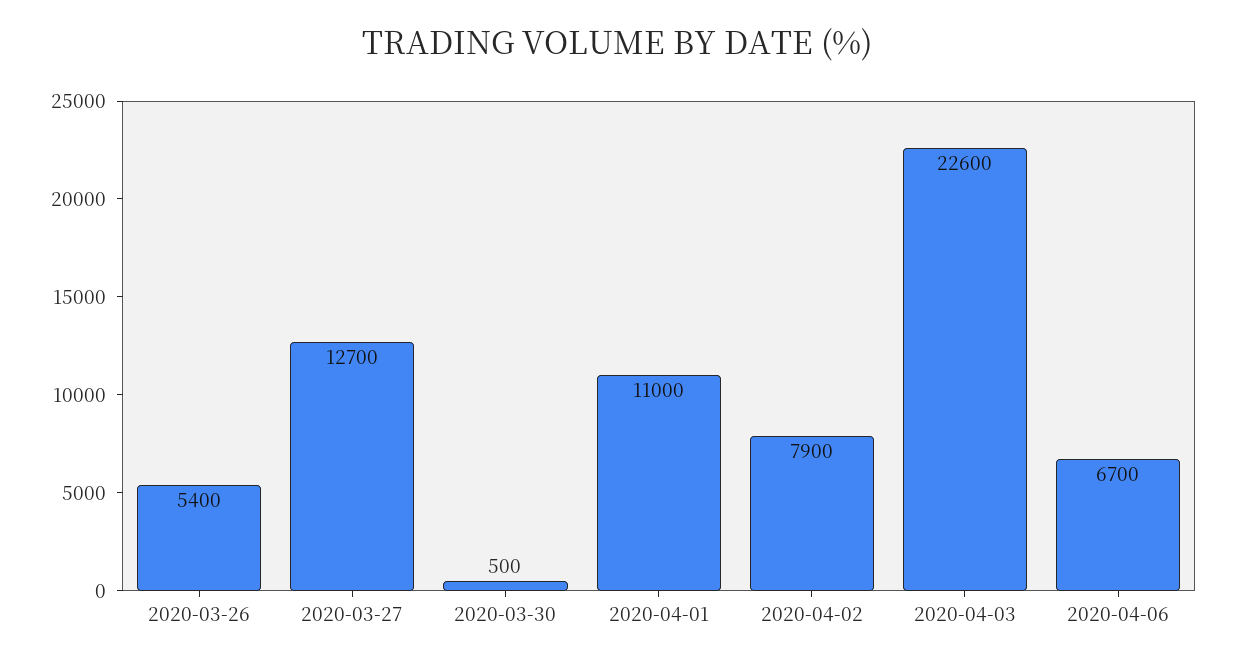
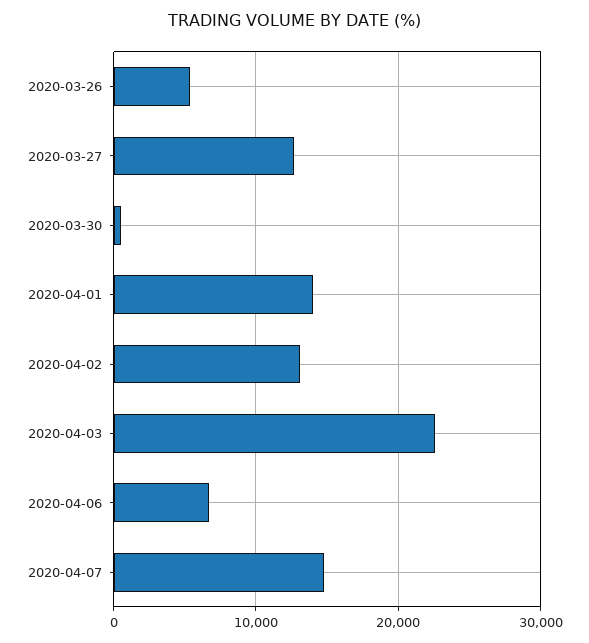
2020-04-01: 11000 -> 14000
2020-04-02: 7900 -> 13000
2020-04-07: none -> 15000

